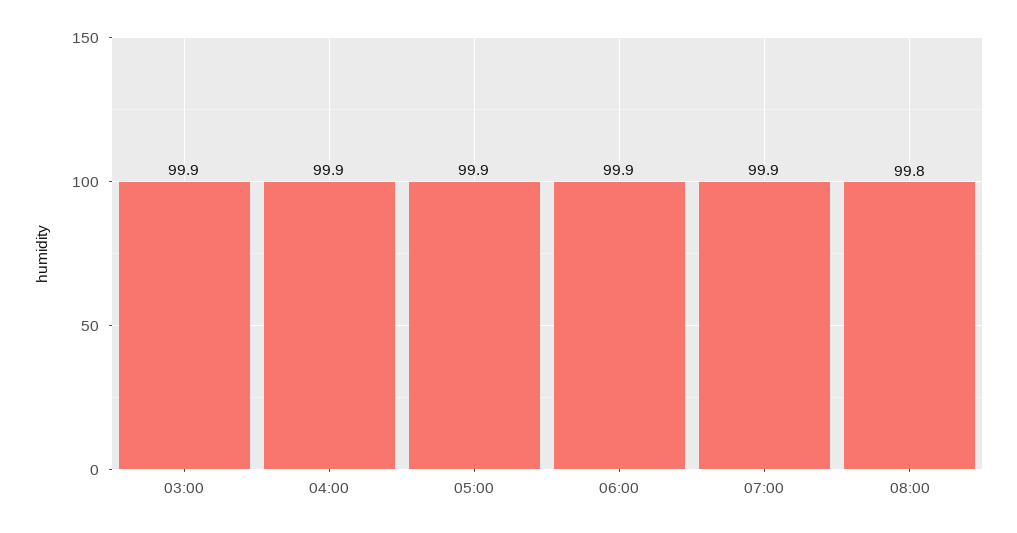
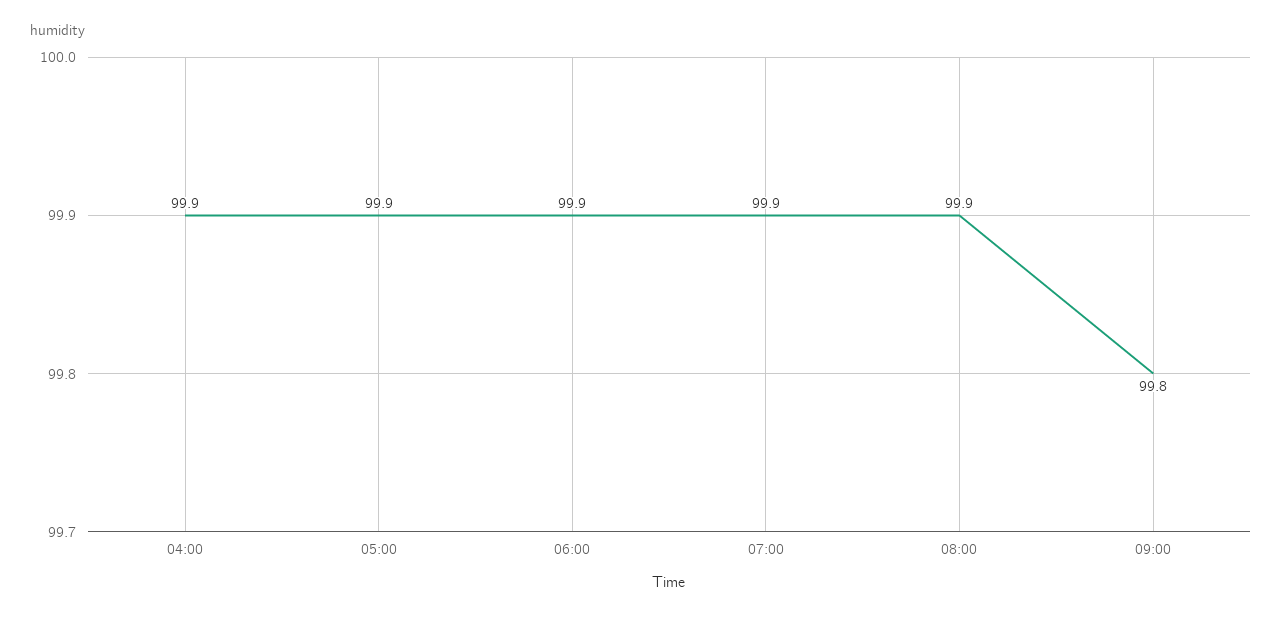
03:00: 99.9 -> none
08:00: 99.8 -> 99.9
09:00: none -> 99.8

